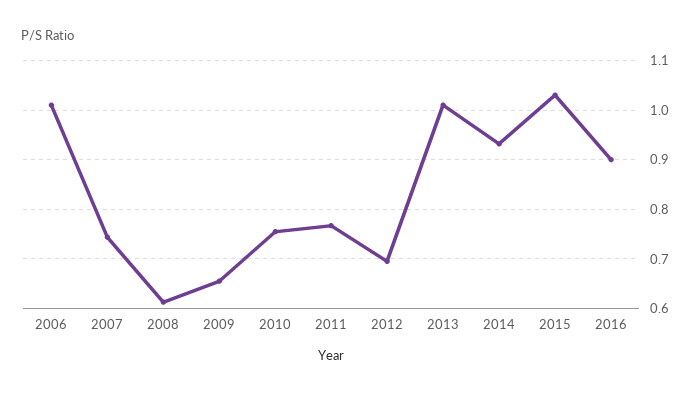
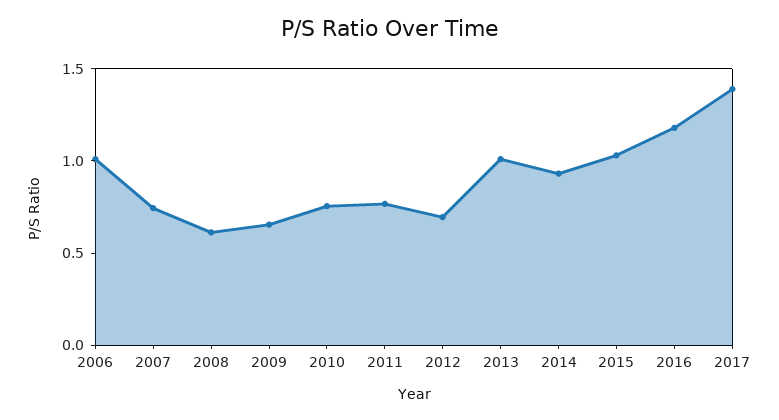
2016: 0.9 -> 1.2
2017: none -> 1.4

